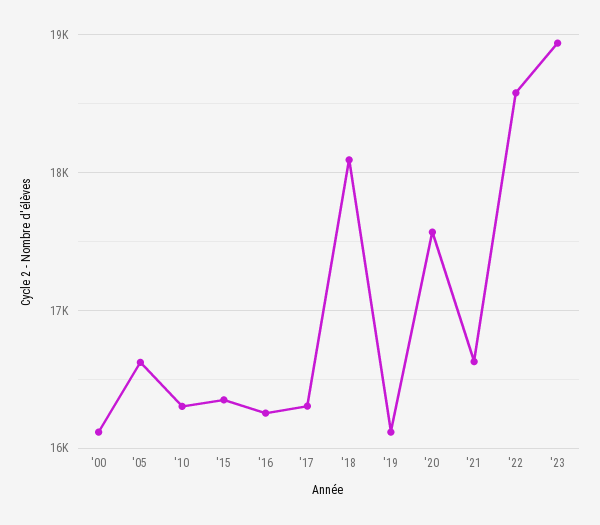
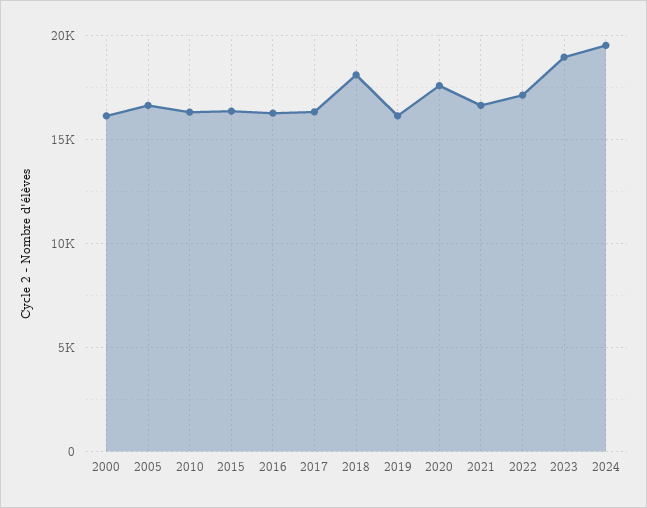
'22: 18600 -> 17000
2024: none -> 19500

